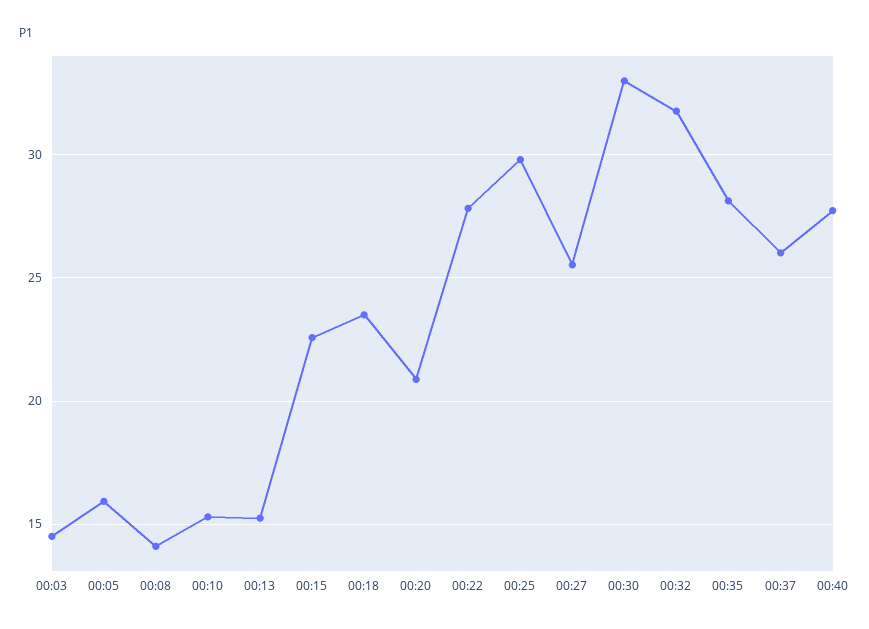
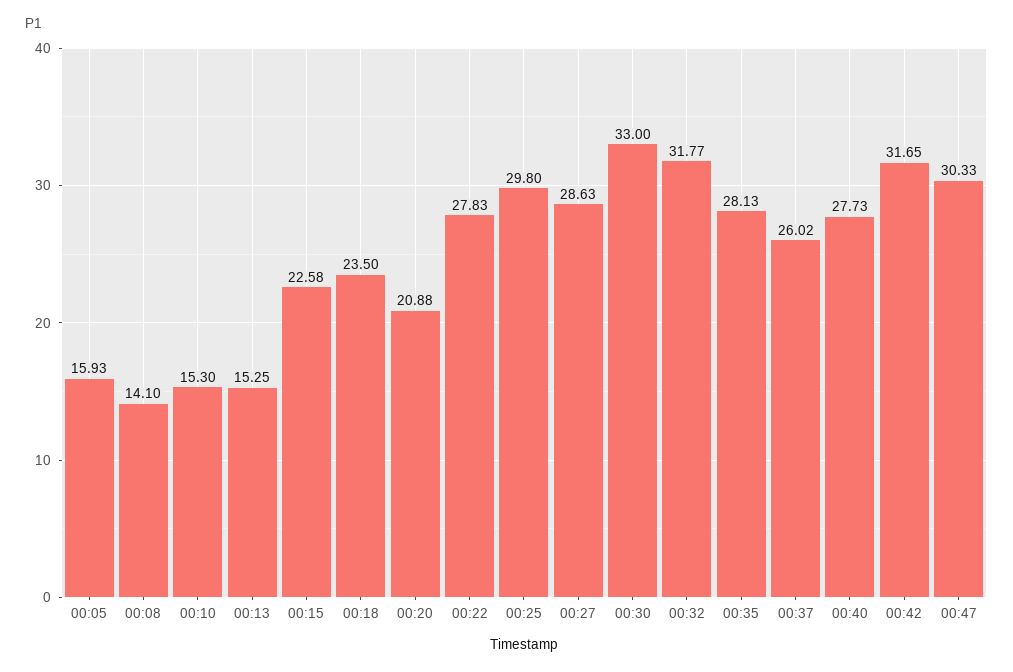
00:03: 14.5 -> none
00:27: 25.5 -> 28.63
00:42: none -> 31.65
00:47: none -> 30.33

